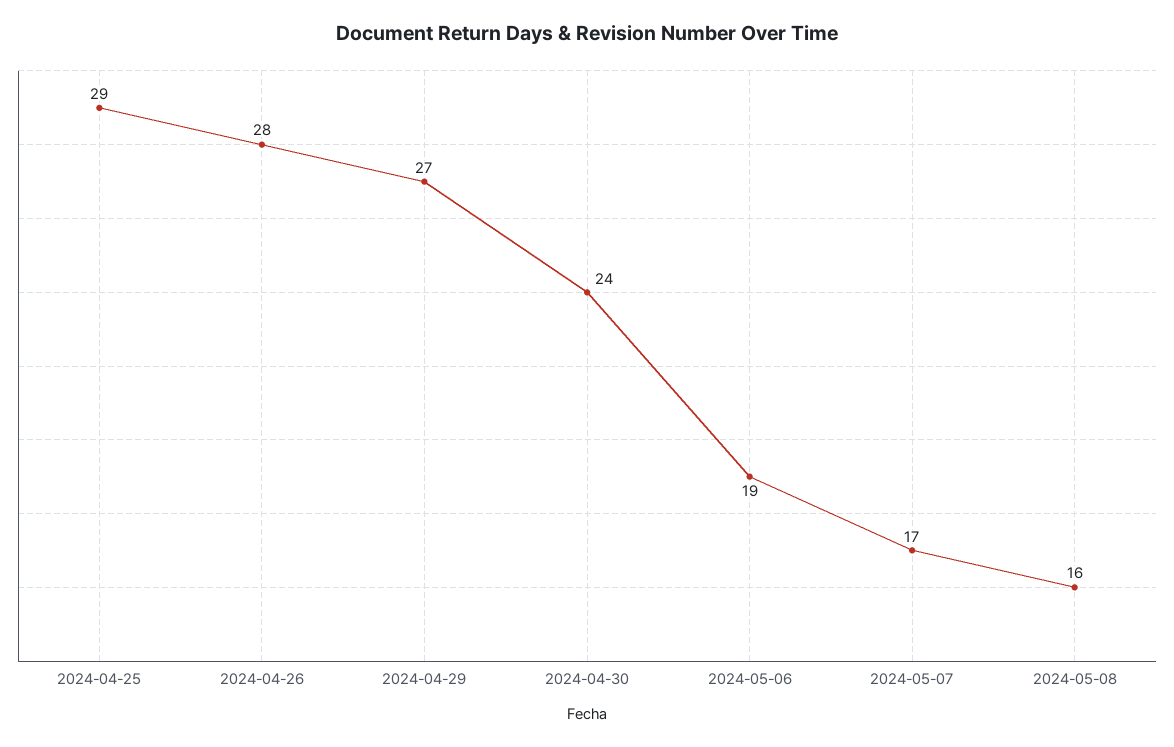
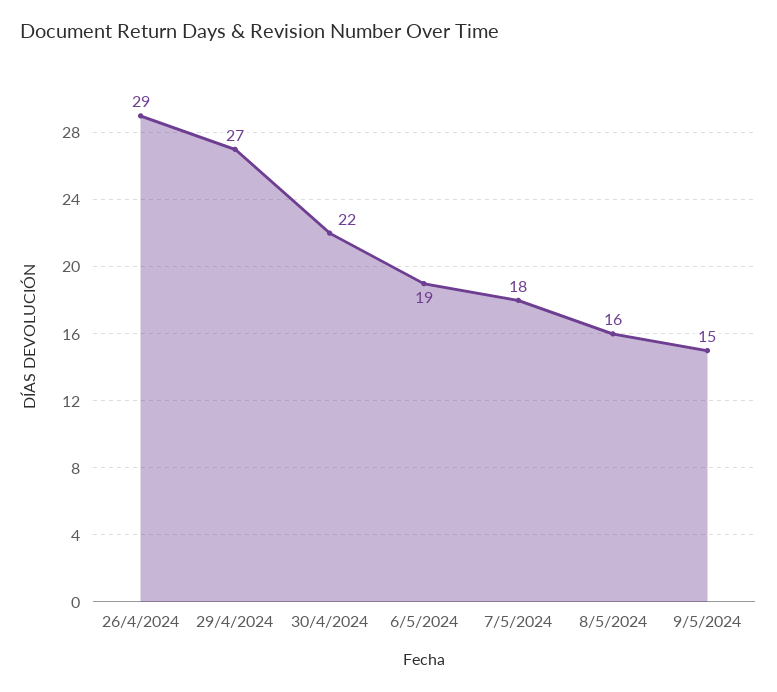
2024-04-25: 29 -> none
2024-04-26: 28 -> 29
2024-04-30: 24 -> 22
2024-05-07: 17 -> 18
9/5/2024: none -> 15

